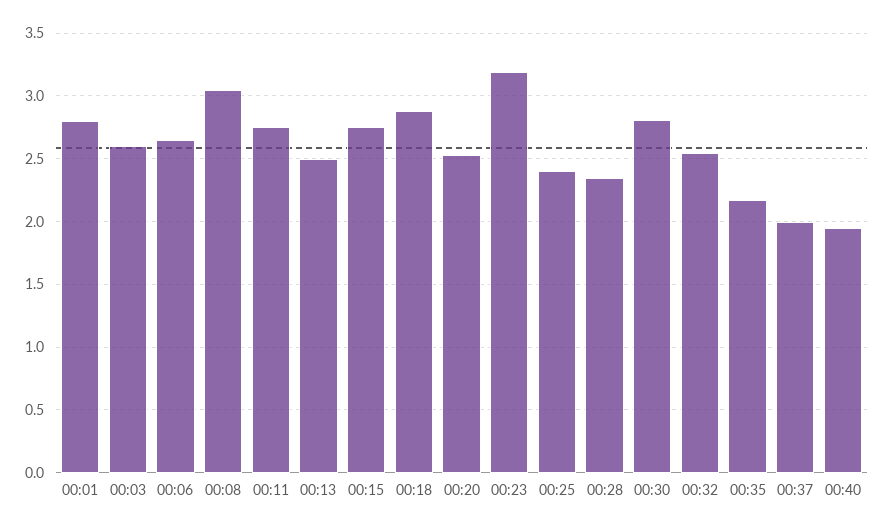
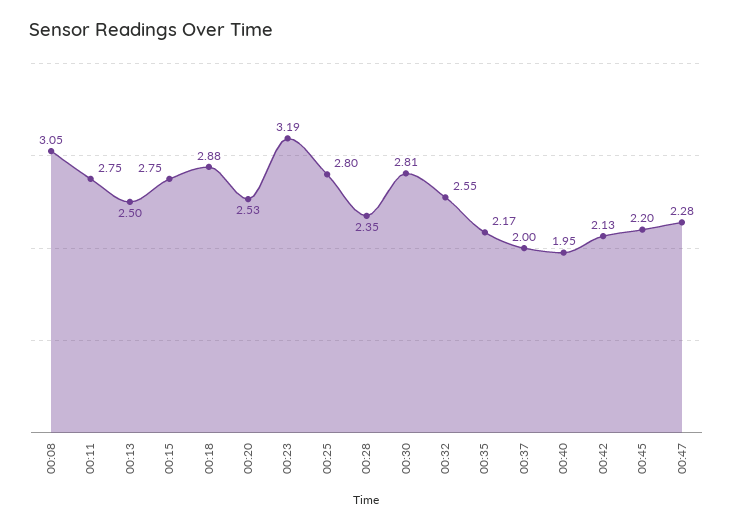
00:01: 2.8 -> none
00:03: 2.6 -> none
00:06: 2.65 -> none
00:25: 2.4 -> 2.8
00:42: none -> 2.13
00:45: none -> 2.2
00:47: none -> 2.28

